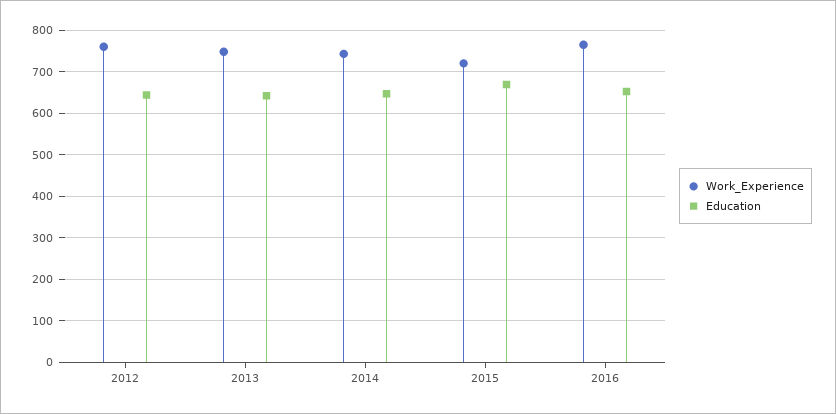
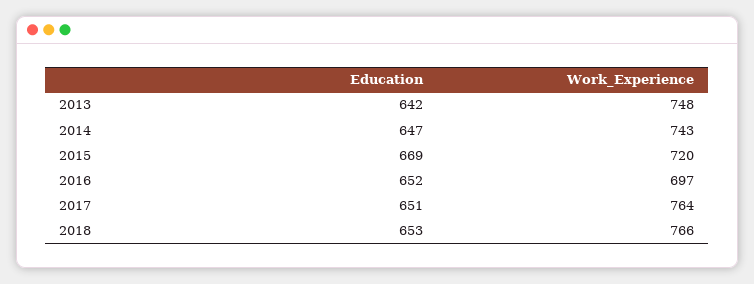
Work_Experience, 2012: 760 -> none
Education, 2012: 640 -> none
Work_Experience, 2016: 760 -> 697
Education, 2017: none -> 651
Work_Experience, 2017: none -> 764
Education, 2018: none -> 653
Work_Experience, 2018: none -> 766

